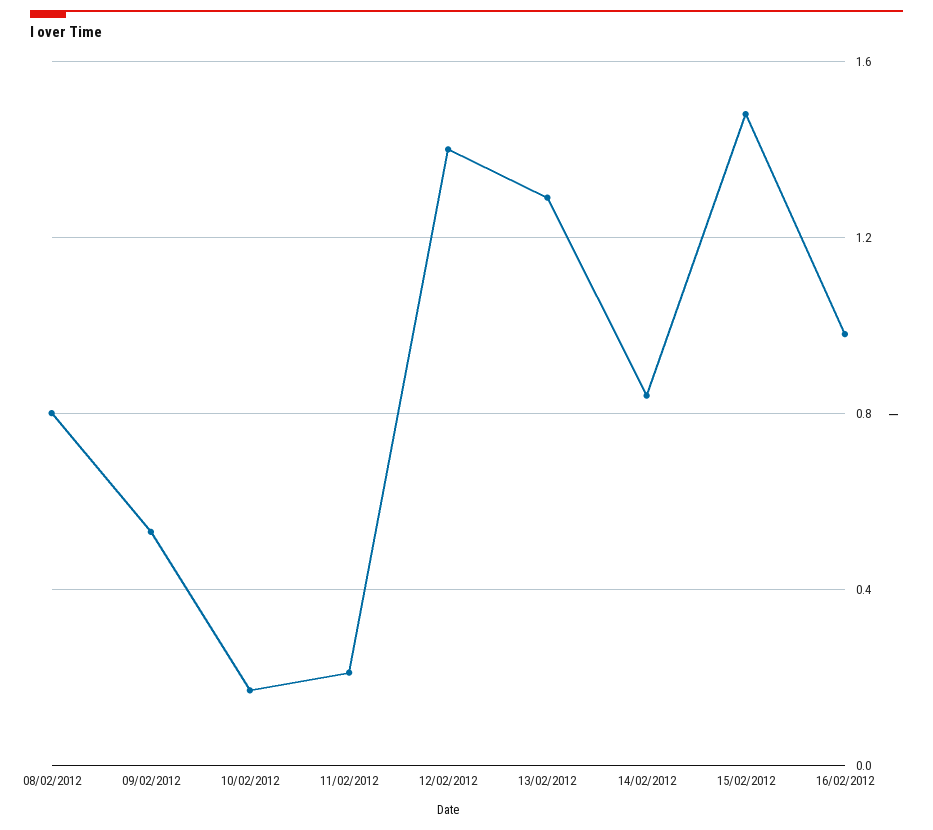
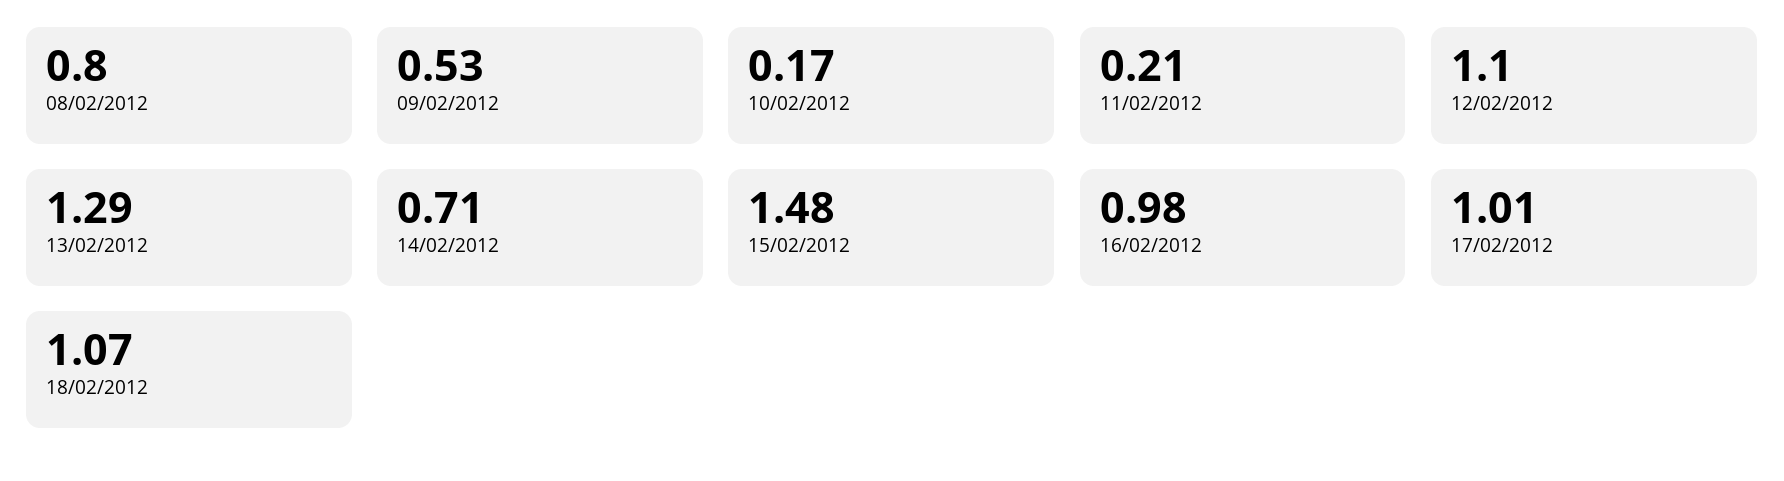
12/02/2012: 1.4 -> 1.1
14/02/2012: 0.85 -> 0.71
17/02/2012: none -> 1.01
18/02/2012: none -> 1.07

